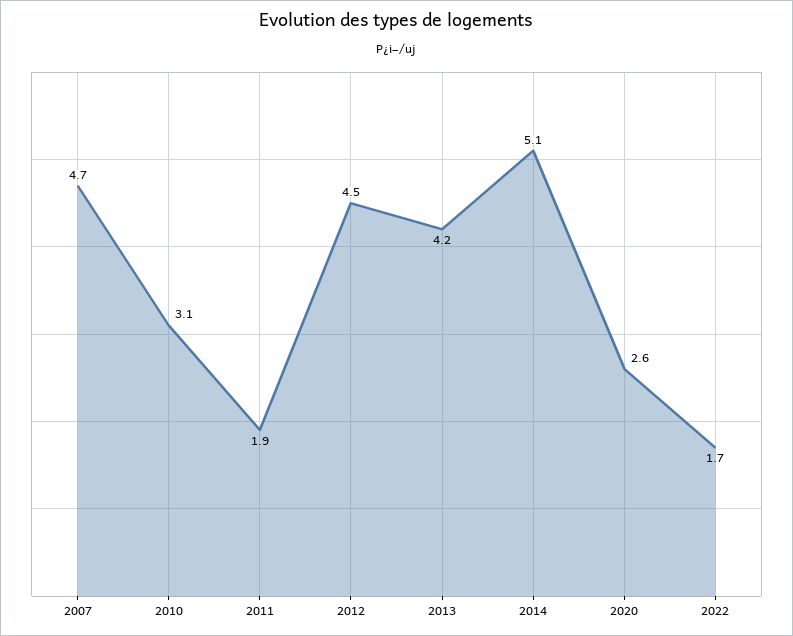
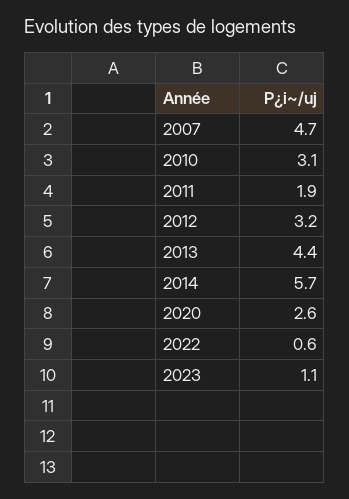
2012: 4.5 -> 3.2
2013: 4.2 -> 4.4
2014: 5.1 -> 5.7
2022: 1.7 -> 0.6
2023: none -> 1.1

